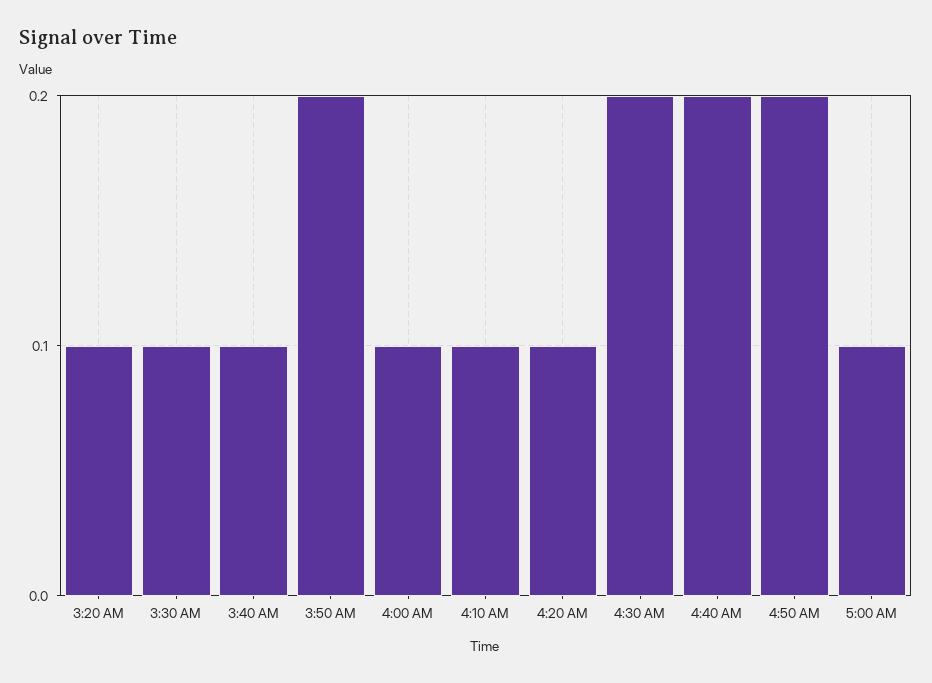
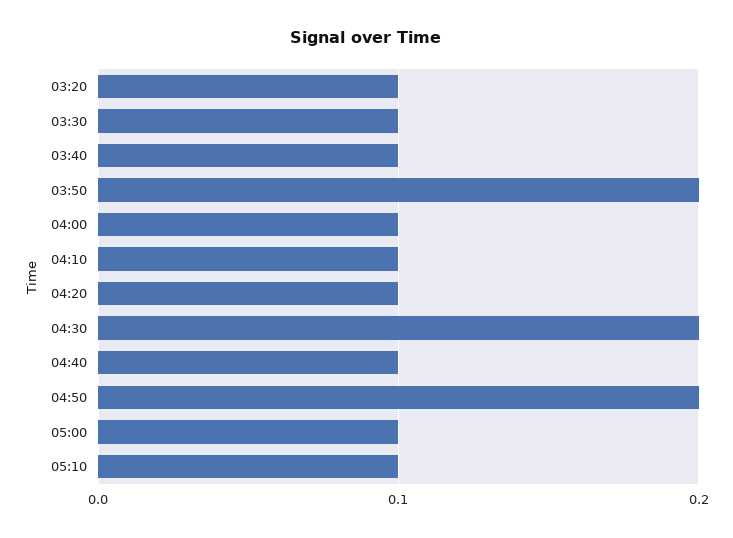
4:40 AM: 0.2 -> 0.1
05:10: none -> 0.1

